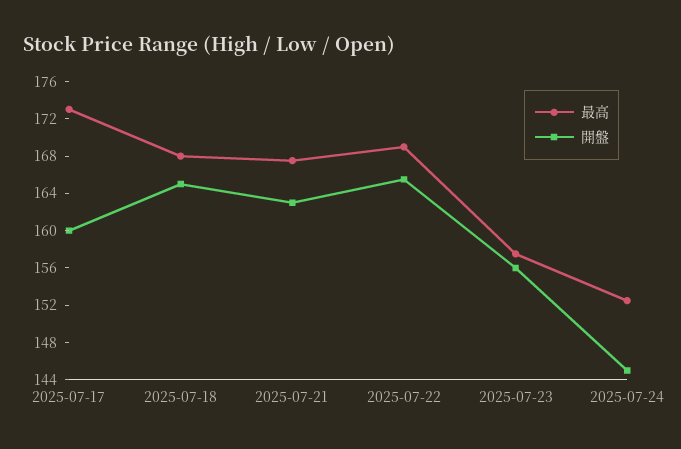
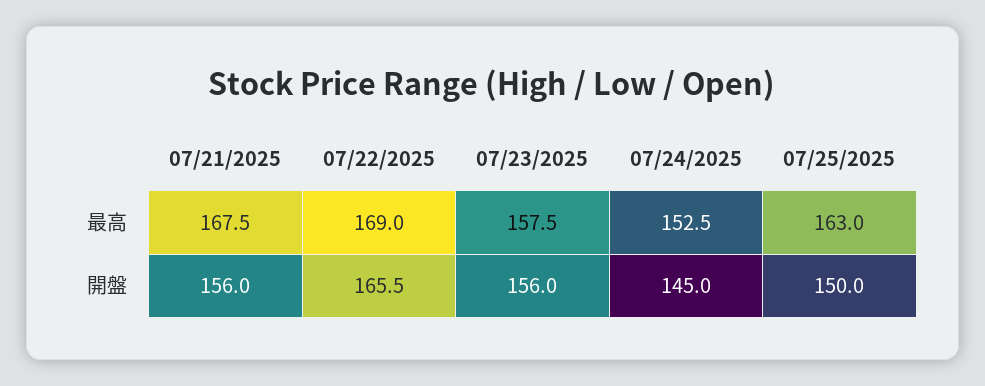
最高, 2025-07-17: 173 -> none
開盤, 2025-07-17: 160 -> none
最高, 2025-07-18: 168 -> none
開盤, 2025-07-18: 165 -> none
開盤, 2025-07-21: 163 -> 156
最高, 07/25/2025: none -> 163
開盤, 07/25/2025: none -> 150

